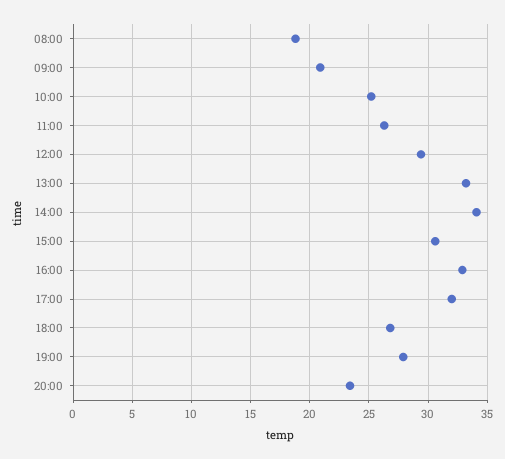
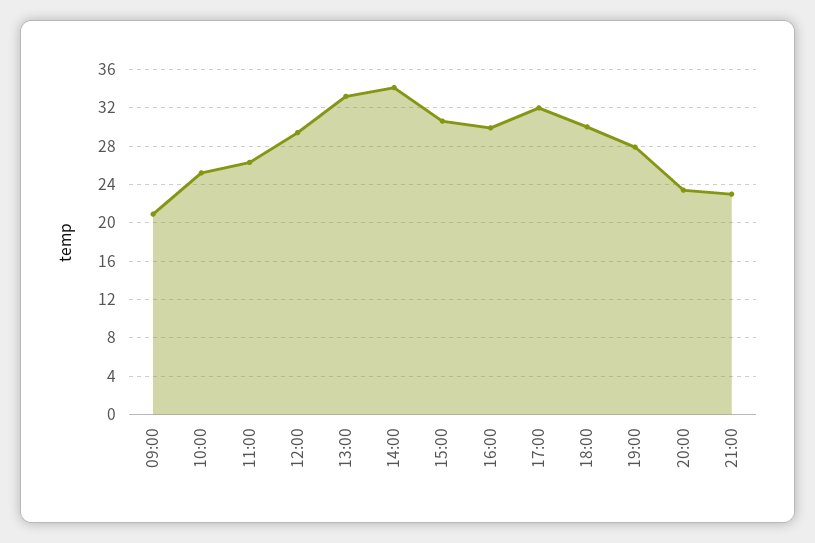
08:00: 19 -> none
16:00: 33 -> 30
18:00: 27 -> 30
21:00: none -> 23

